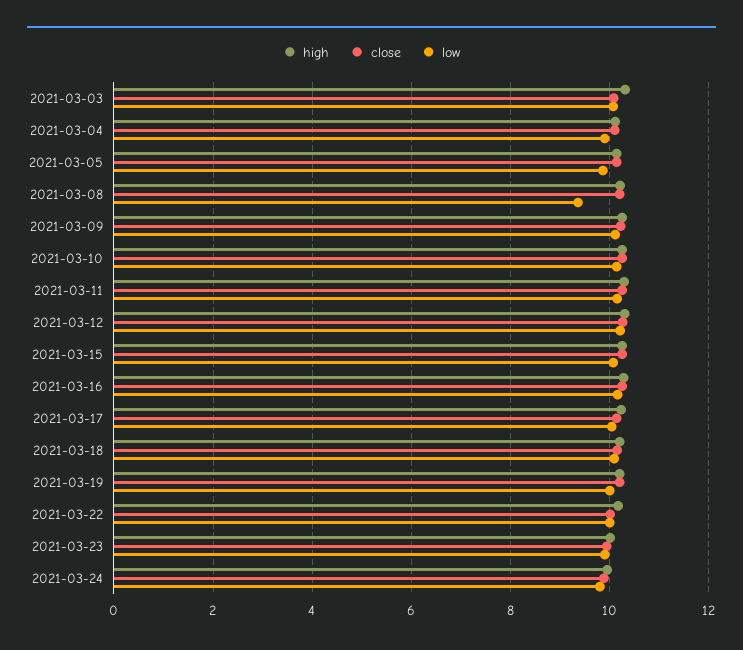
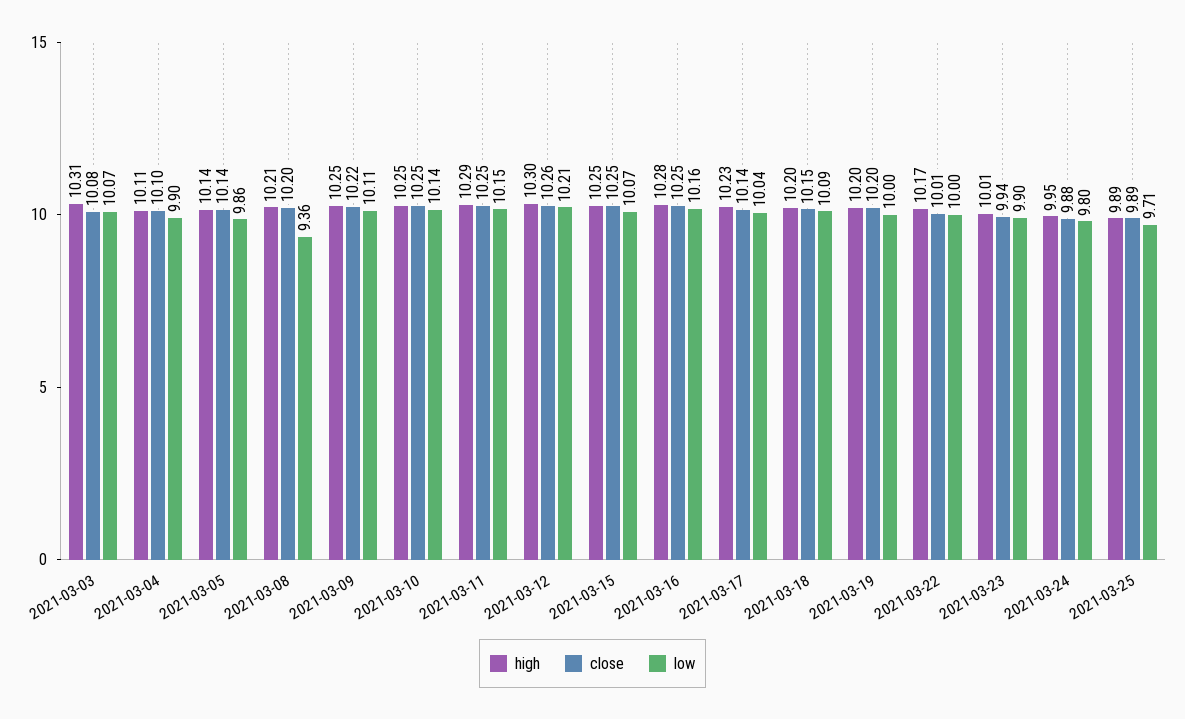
high, 2021-03-25: none -> 9.89
close, 2021-03-25: none -> 9.89
low, 2021-03-25: none -> 9.71

